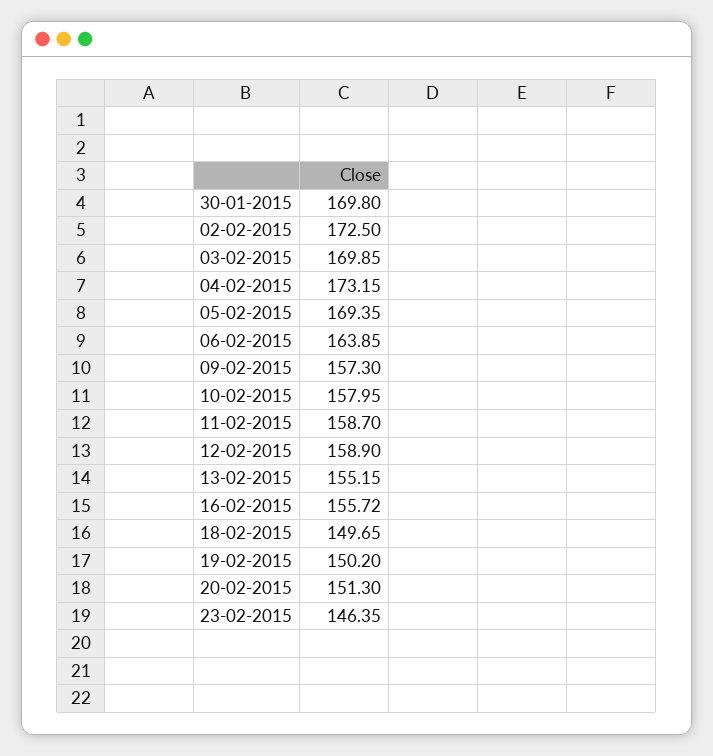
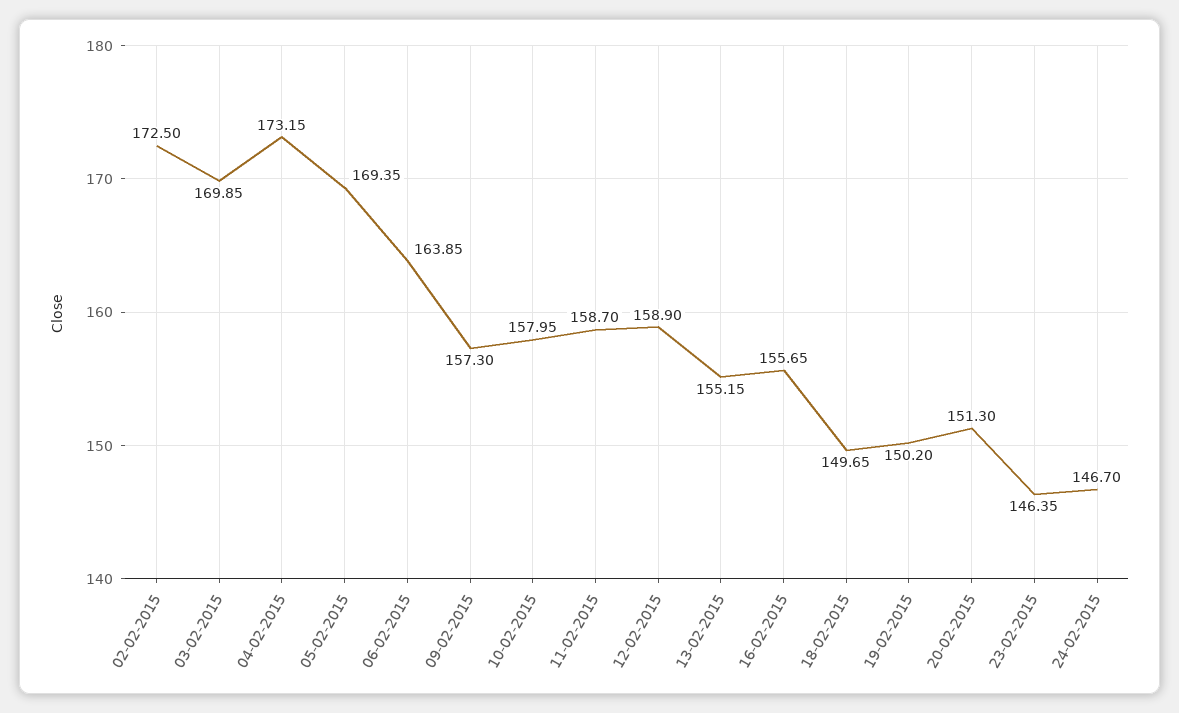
30-01-2015: 169.8 -> none
16-02-2015: 155.72 -> 155.65
24-02-2015: none -> 146.7

